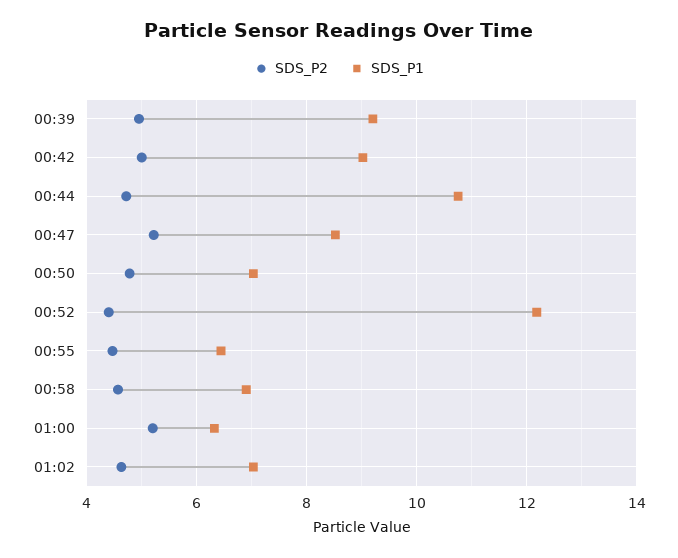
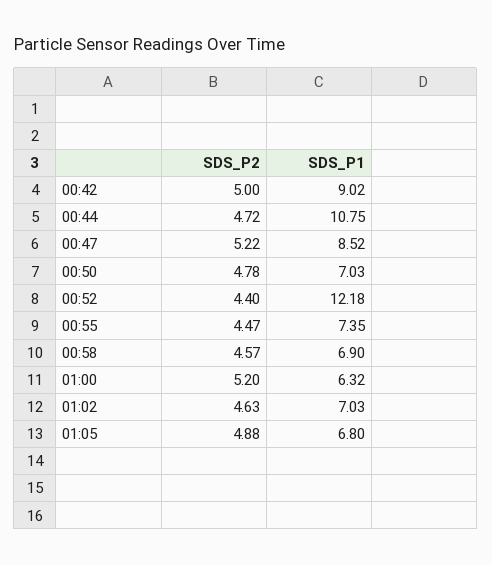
SDS_P2, 00:39: 5 -> none
SDS_P1, 00:39: 9.2 -> none
SDS_P1, 00:55: 6.4 -> 7.35
SDS_P2, 01:05: none -> 4.88
SDS_P1, 01:05: none -> 6.8

